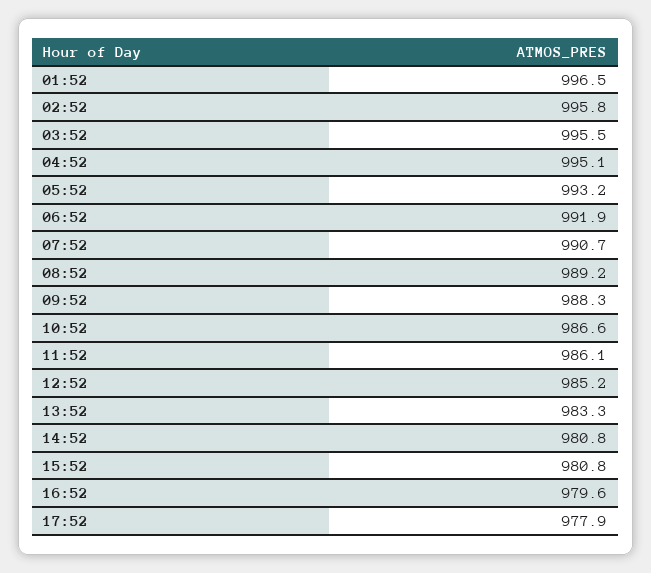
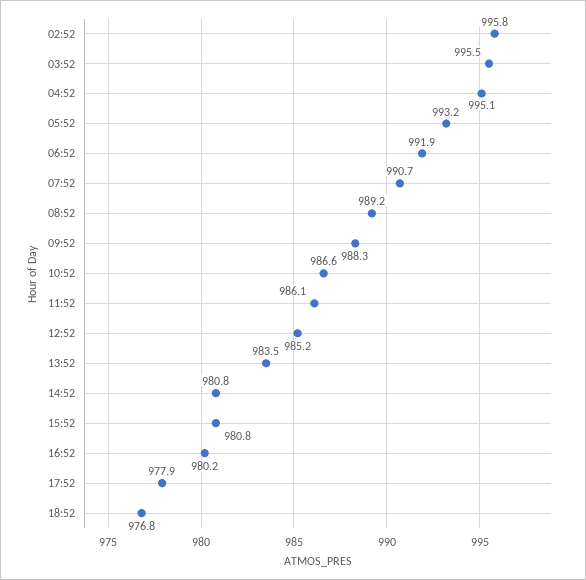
01:52: 996.5 -> none
13:52: 983.3 -> 983.5
16:52: 979.6 -> 980.2
18:52: none -> 976.8

